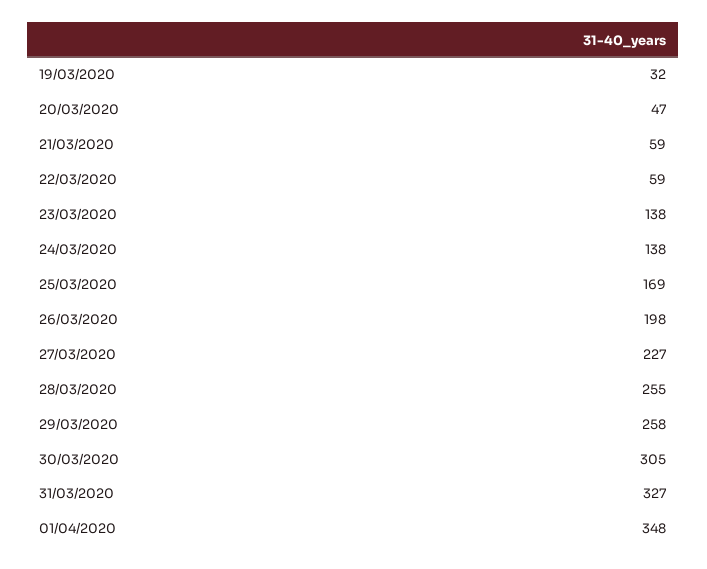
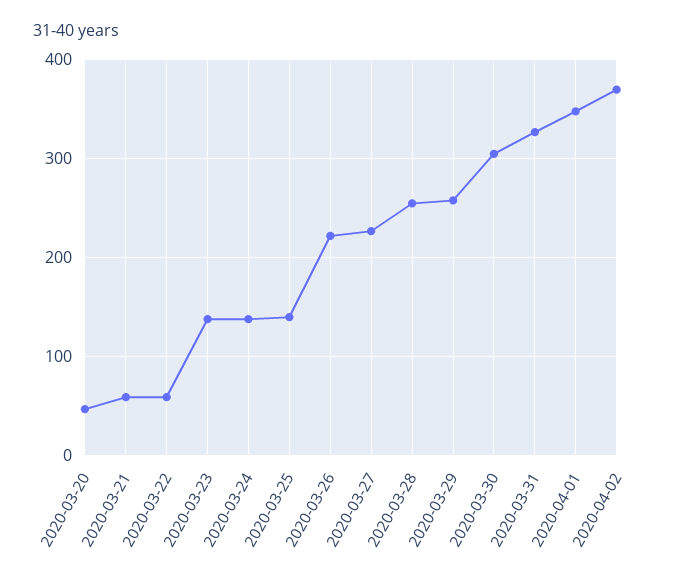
19/03/2020: 32 -> none
25/03/2020: 169 -> 140
26/03/2020: 198 -> 220
2020-04-02: none -> 370

